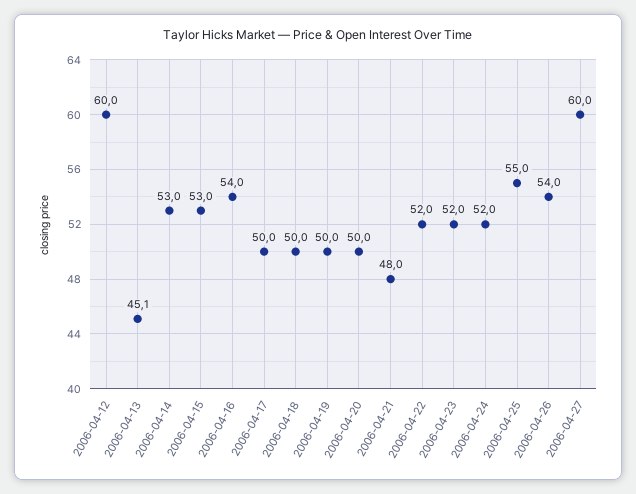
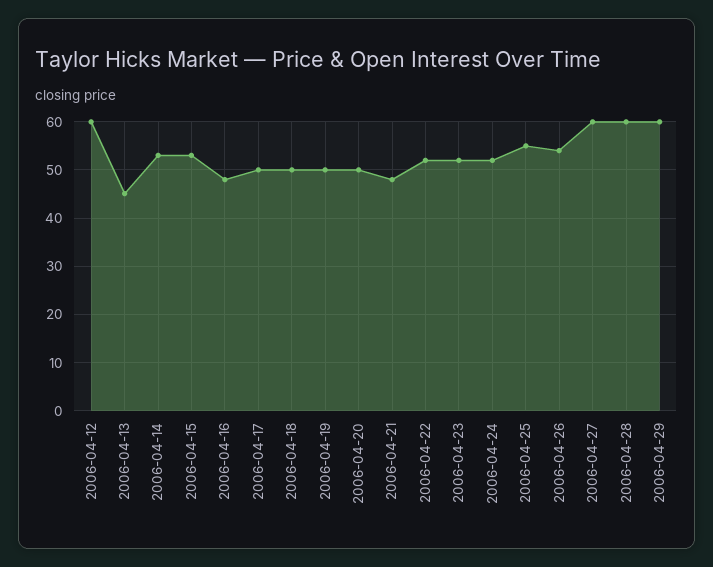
2006-04-16: 54 -> 48
2006-04-28: none -> 60
2006-04-29: none -> 60

